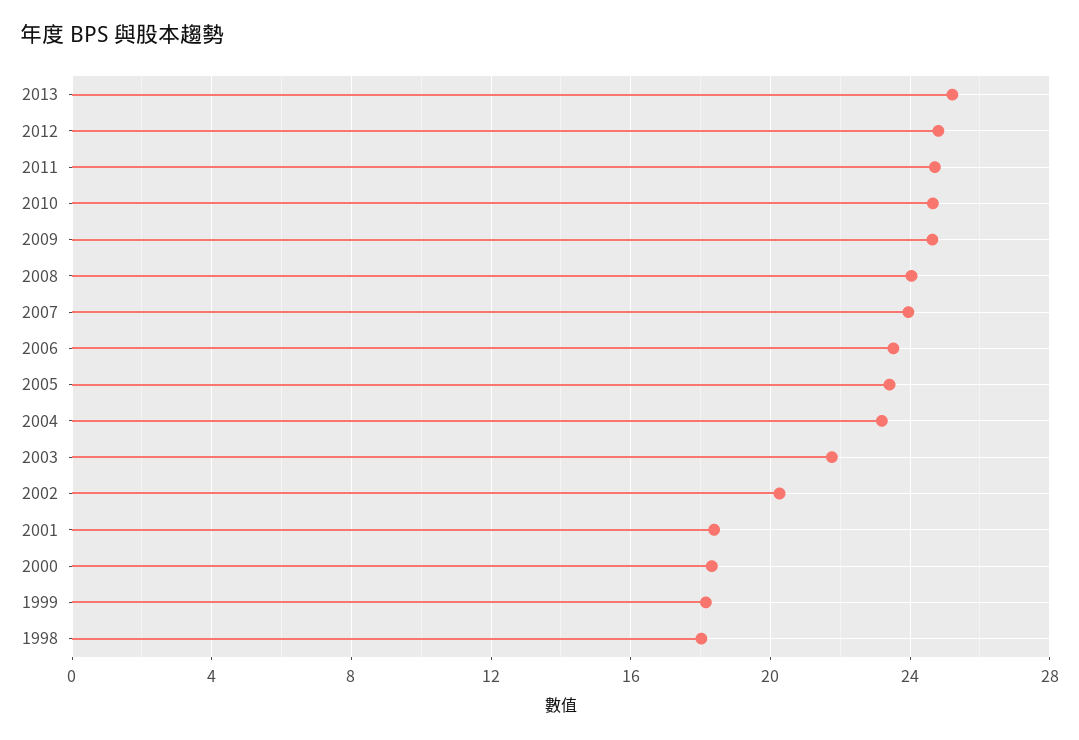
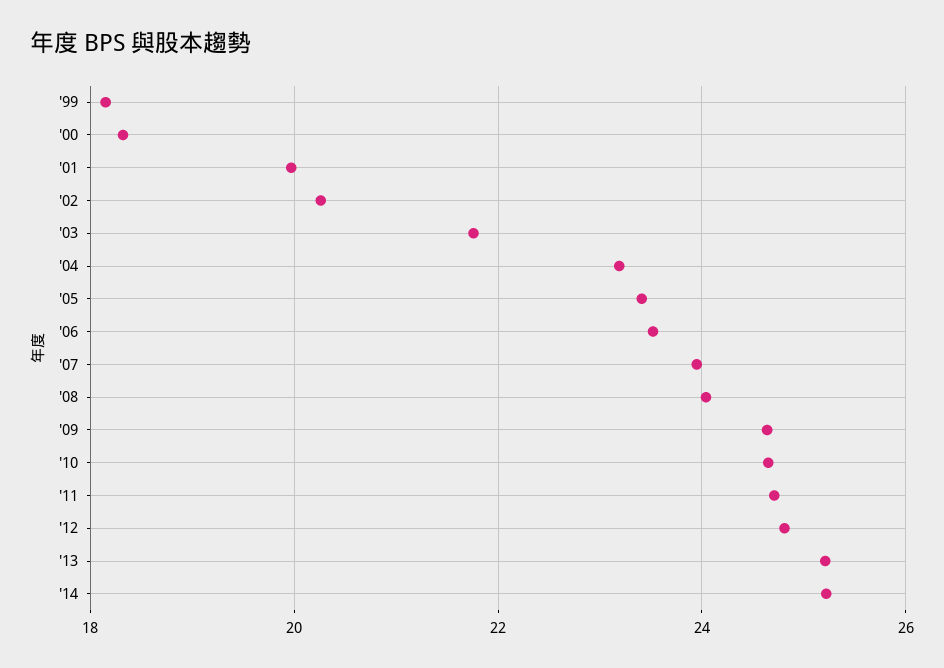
2001: 18.5 -> 20
1998: 18 -> none
'14: none -> 25.2

